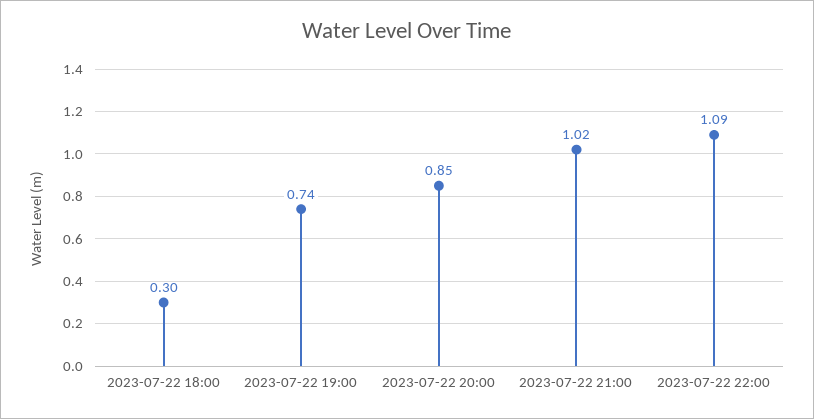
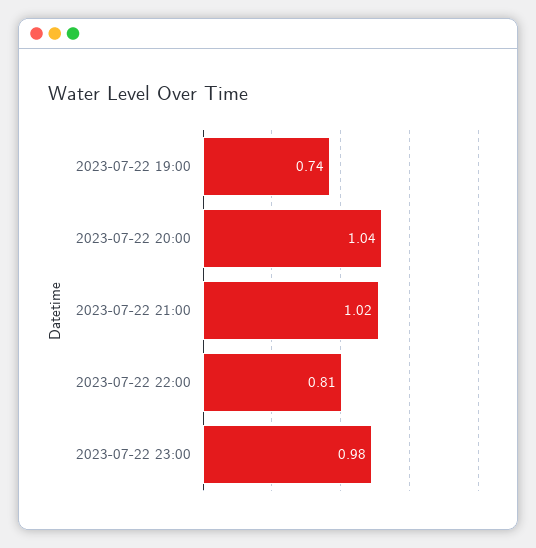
2023-07-22 18:00: 0.3 -> none
2023-07-22 20:00: 0.85 -> 1.04
2023-07-22 22:00: 1.09 -> 0.81
2023-07-22 23:00: none -> 0.98

